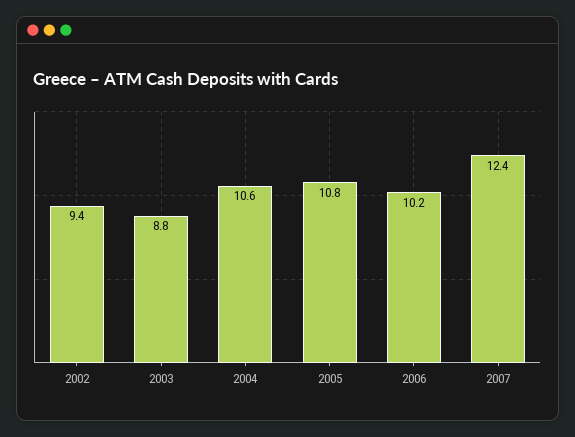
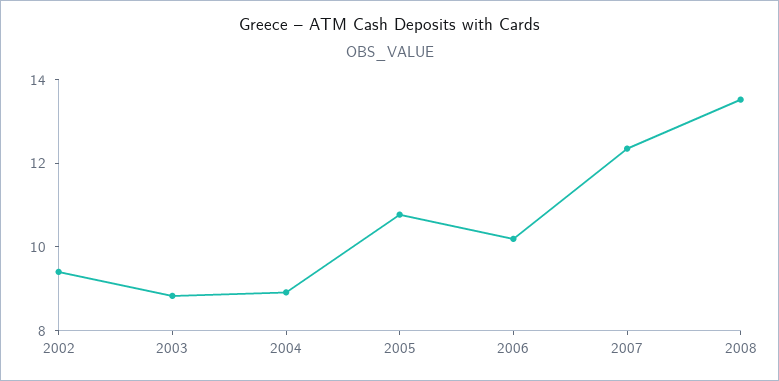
2004: 10.6 -> 9
2008: none -> 13.5

